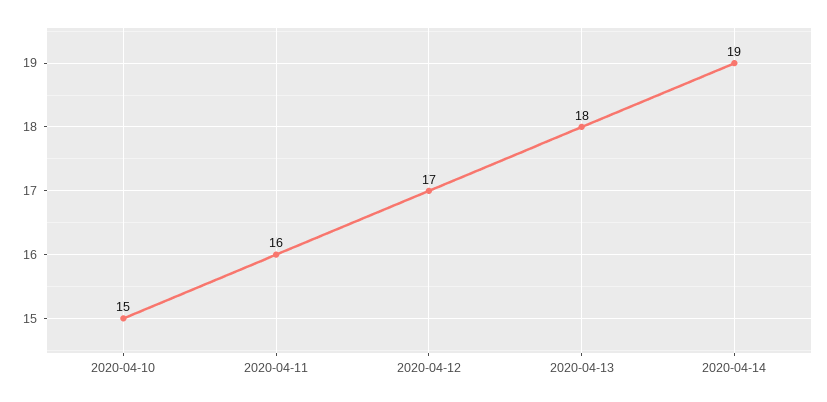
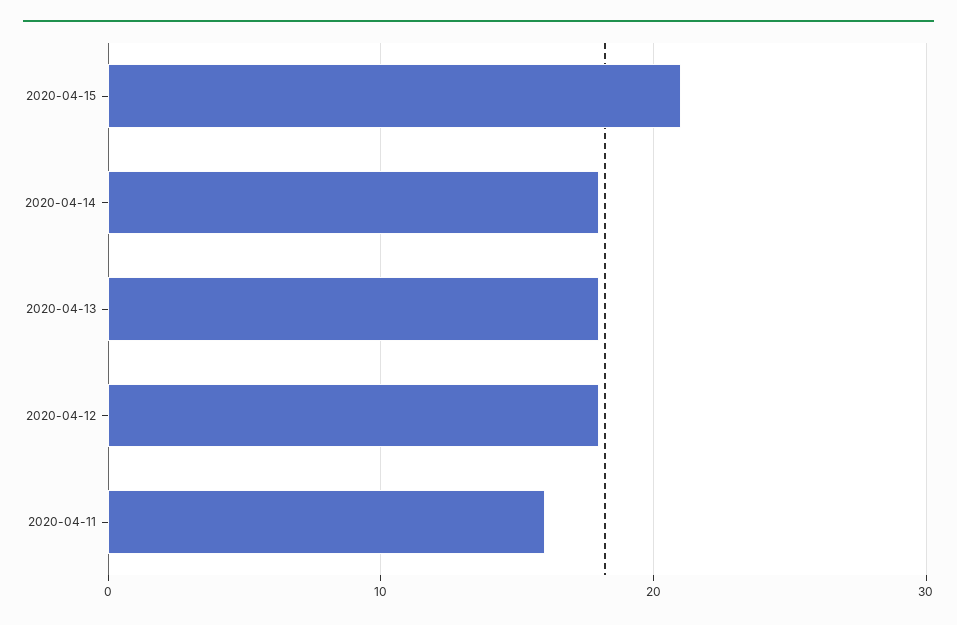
2020-04-10: 15 -> none
2020-04-12: 17 -> 18
2020-04-14: 19 -> 18
2020-04-15: none -> 21

